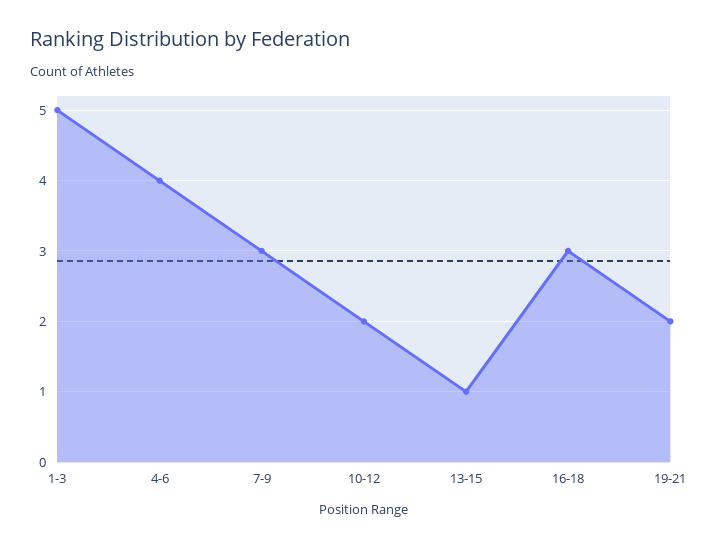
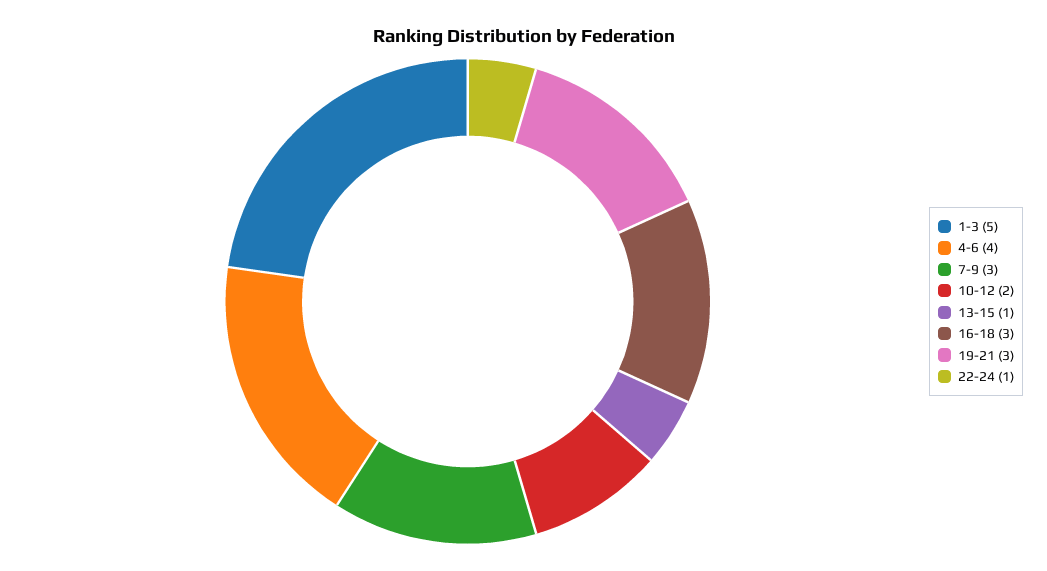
19-21: 2 -> 3
22-24: none -> 1

